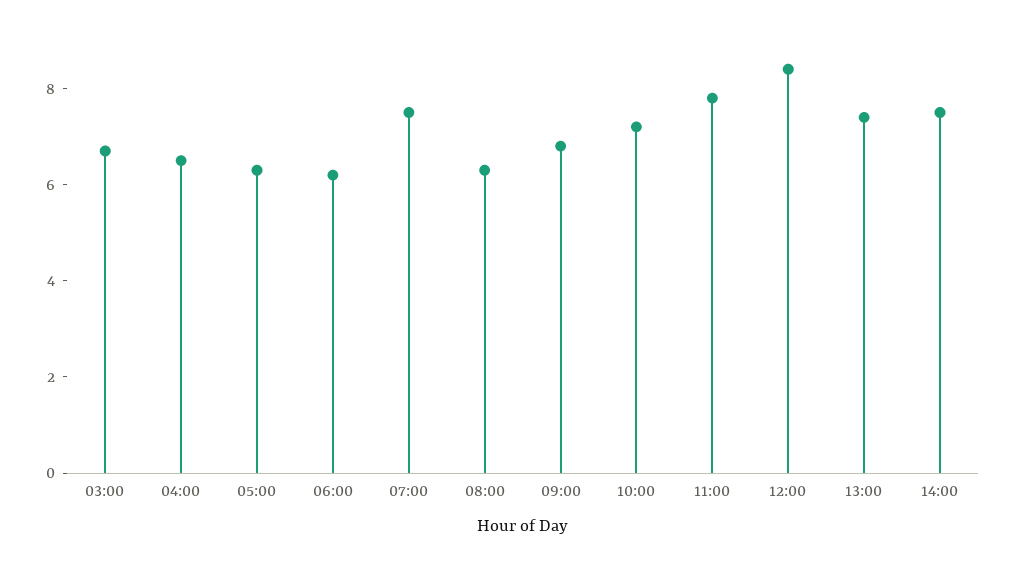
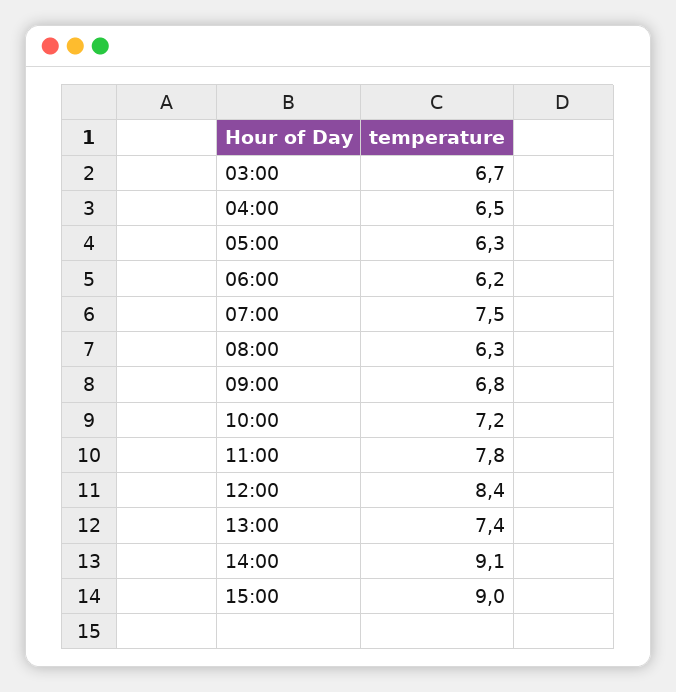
14:00: 7.5 -> 9.1
15:00: none -> 9

